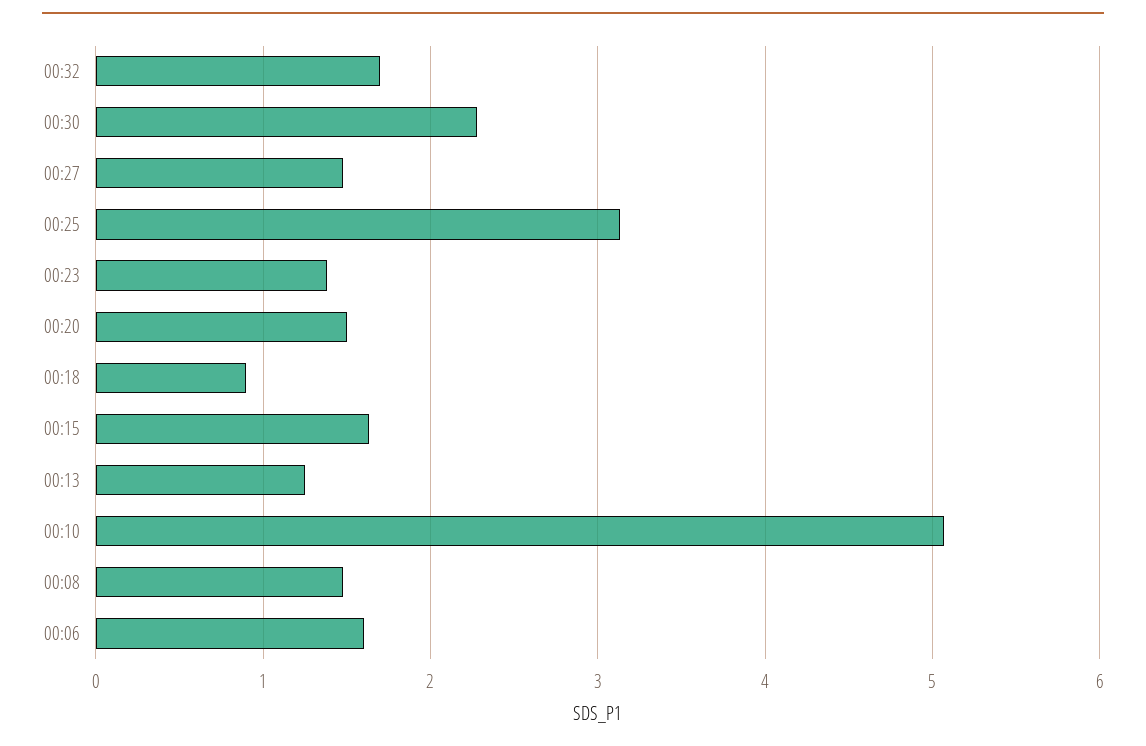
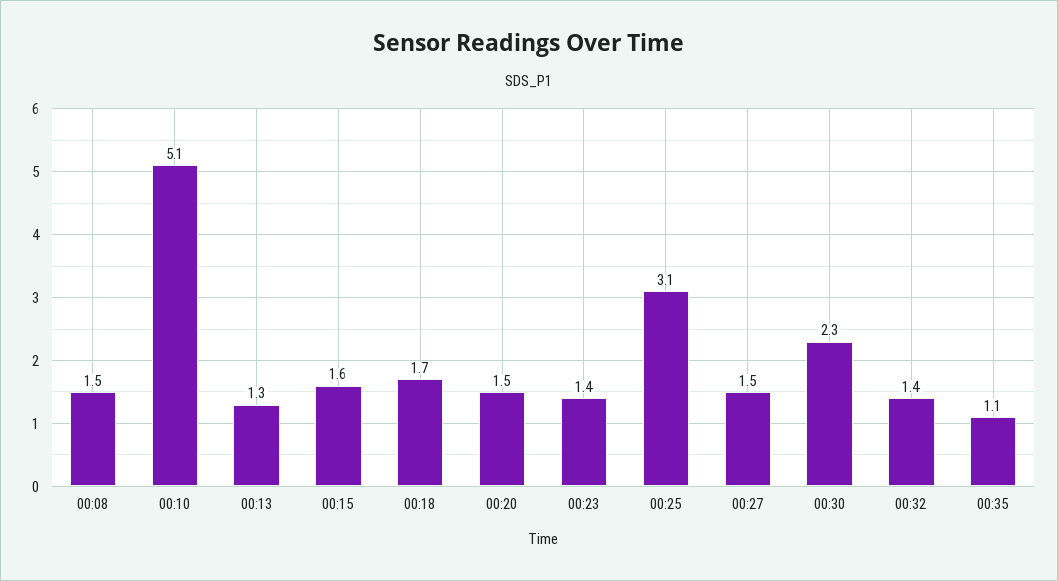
00:32: 1.7 -> 1.4
00:18: 0.9 -> 1.7
00:06: 1.6 -> none
00:35: none -> 1.1

